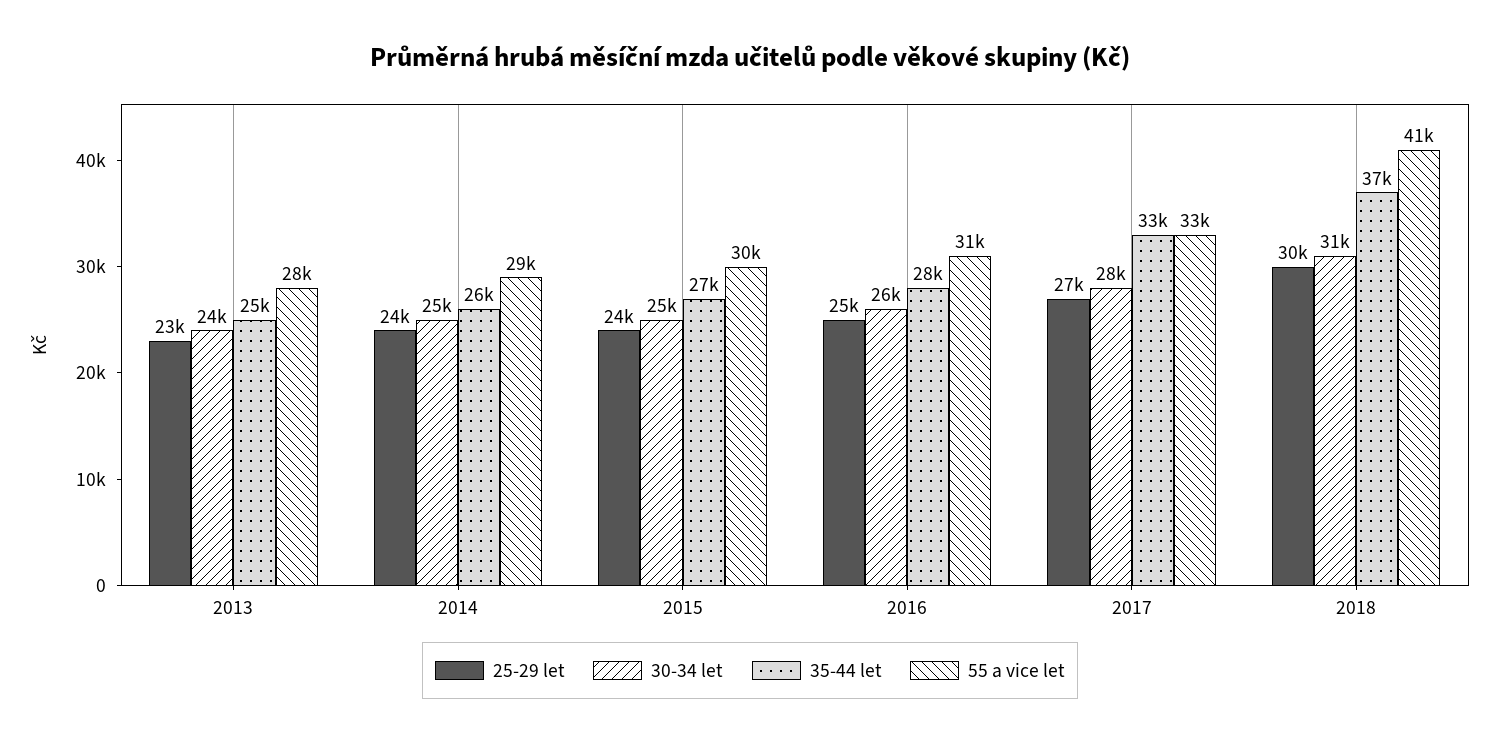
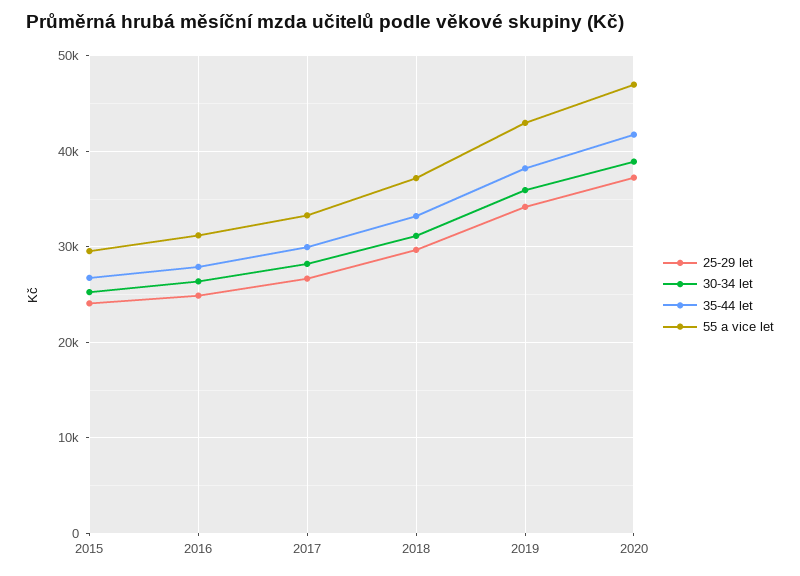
25-29 let, 2013: 23000 -> none
30-34 let, 2013: 24000 -> none
35-44 let, 2013: 25000 -> none
55 a vice let, 2013: 28000 -> none
25-29 let, 2014: 24000 -> none
30-34 let, 2014: 25000 -> none
35-44 let, 2014: 26000 -> none
55 a vice let, 2014: 29000 -> none
35-44 let, 2017: 33000 -> 30000
35-44 let, 2018: 37000 -> 33000
55 a vice let, 2018: 41000 -> 37000
25-29 let, 2019: none -> 34000
30-34 let, 2019: none -> 36000
35-44 let, 2019: none -> 38000
55 a vice let, 2019: none -> 43000
25-29 let, 2020: none -> 37000
30-34 let, 2020: none -> 39000
35-44 let, 2020: none -> 42000
55 a vice let, 2020: none -> 47000

